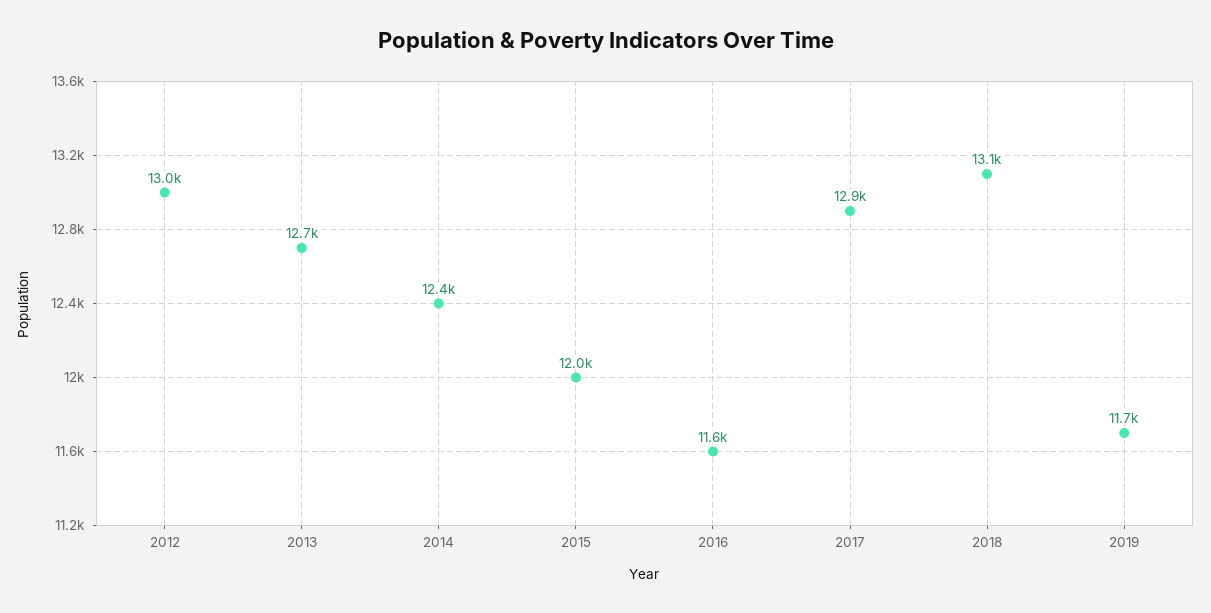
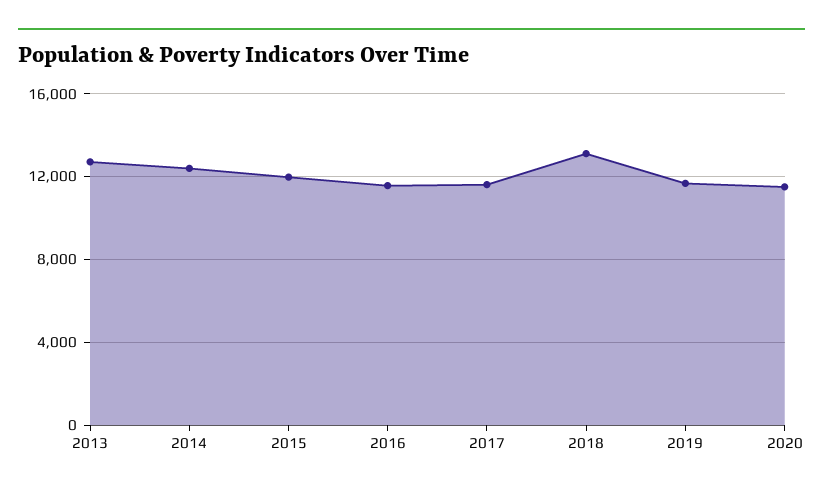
2012: 13000 -> none
2017: 12900 -> 11500
2020: none -> 11500

